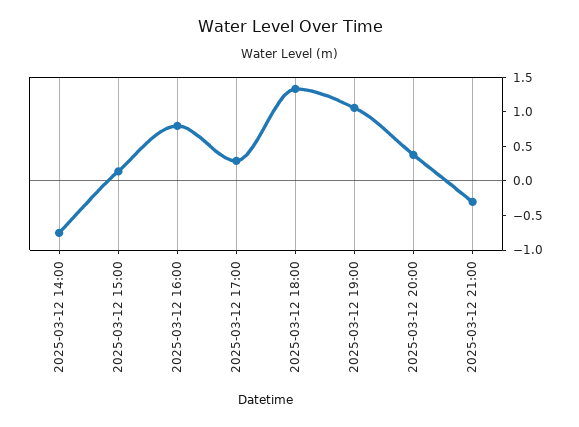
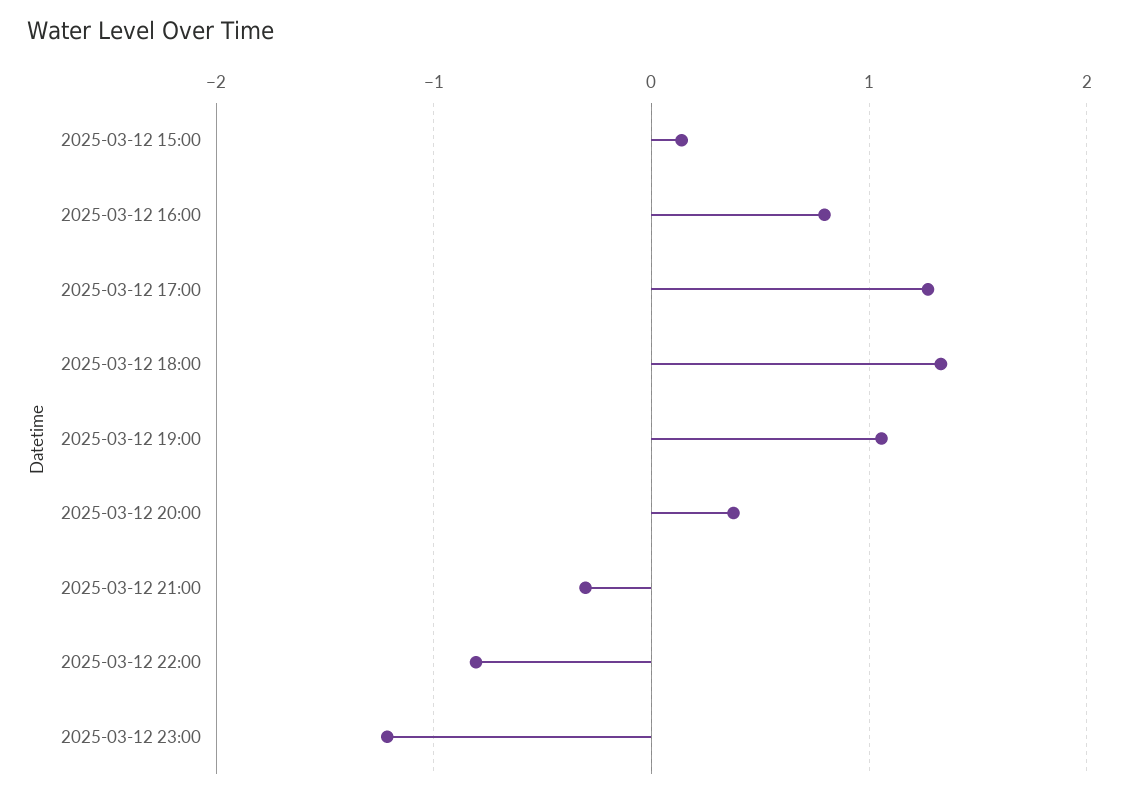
2025-03-12 14:00: -0.75 -> none
2025-03-12 17:00: 0.25 -> 1.3
2025-03-12 22:00: none -> -0.8
2025-03-12 23:00: none -> -1.2

